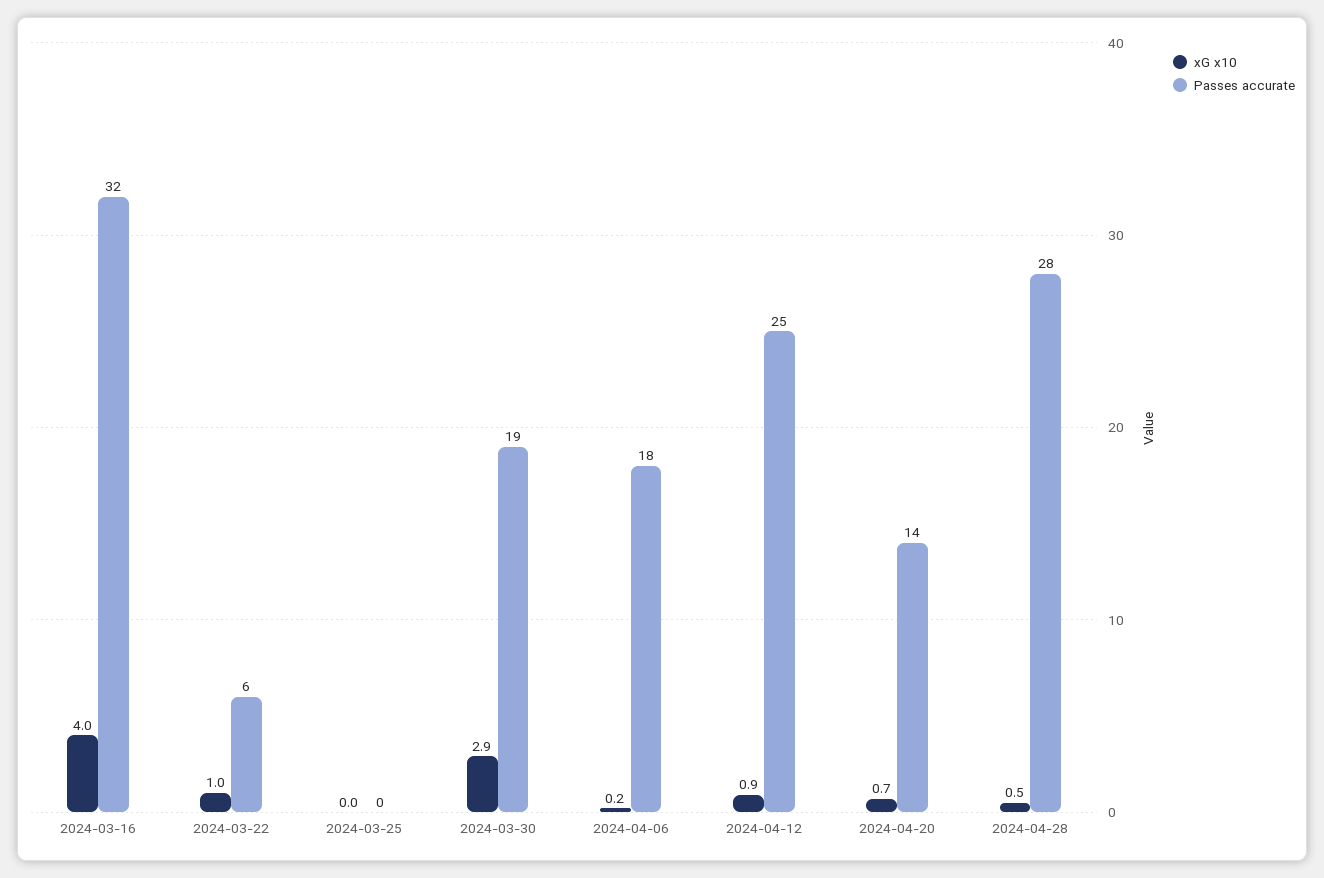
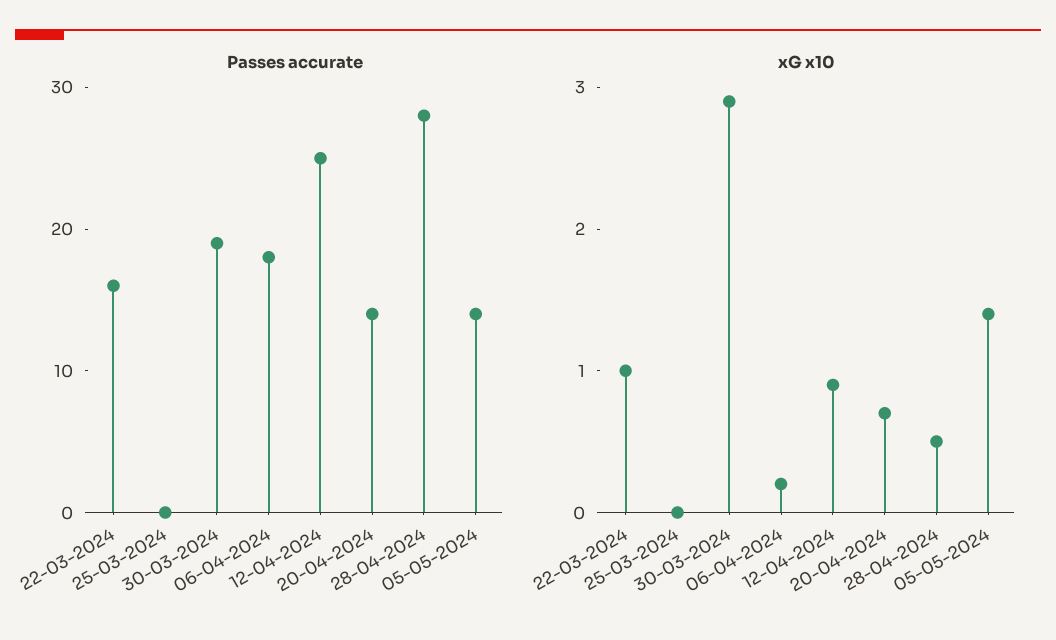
xG x10, 2024-03-16: 4 -> none
Passes accurate, 2024-03-16: 32 -> none
Passes accurate, 2024-03-22: 6 -> 16
Passes accurate, 05-05-2024: none -> 14
xG x10, 05-05-2024: none -> 1.4

